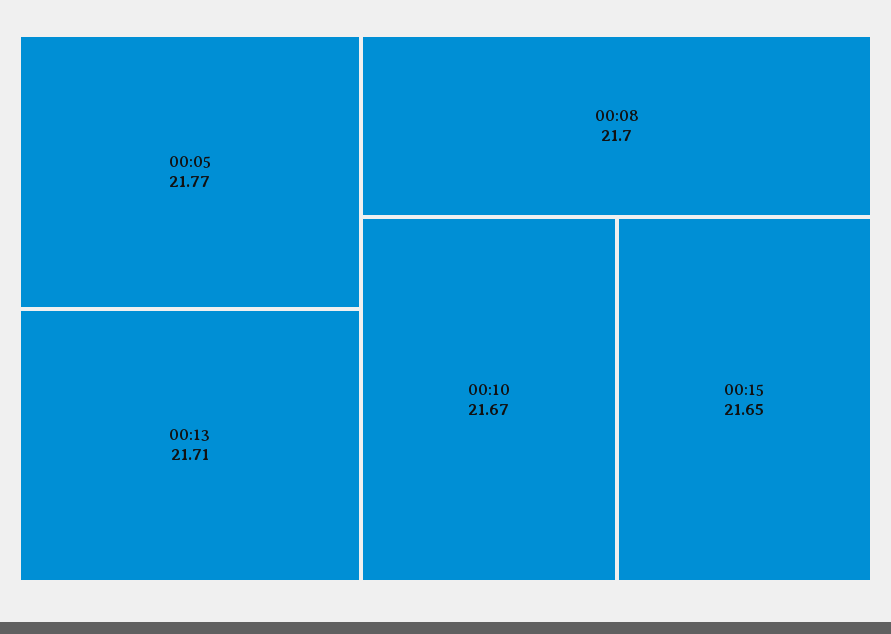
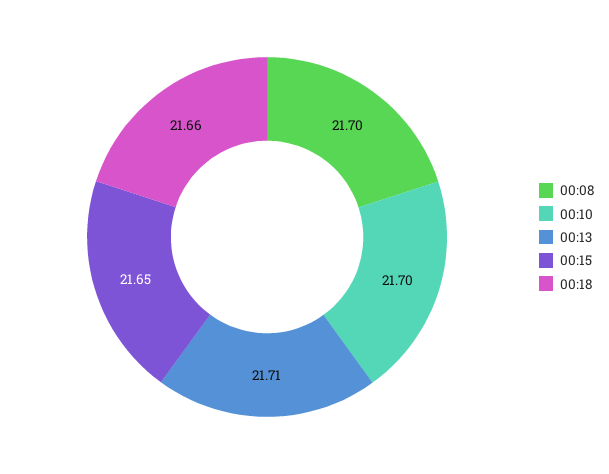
00:05: 21.77 -> none
00:10: 21.67 -> 21.7
00:18: none -> 21.66

